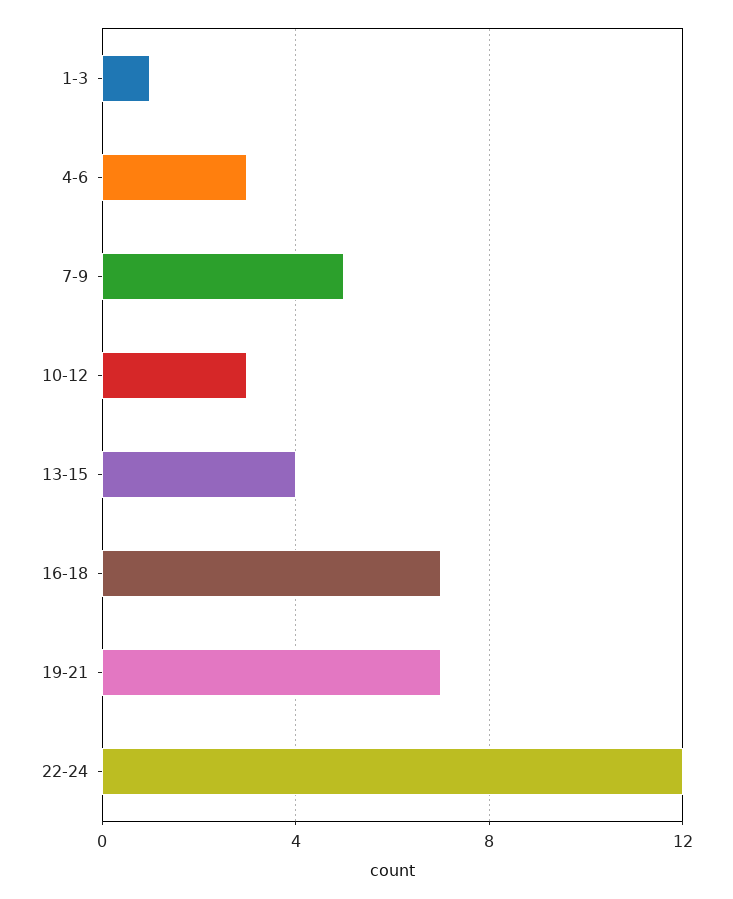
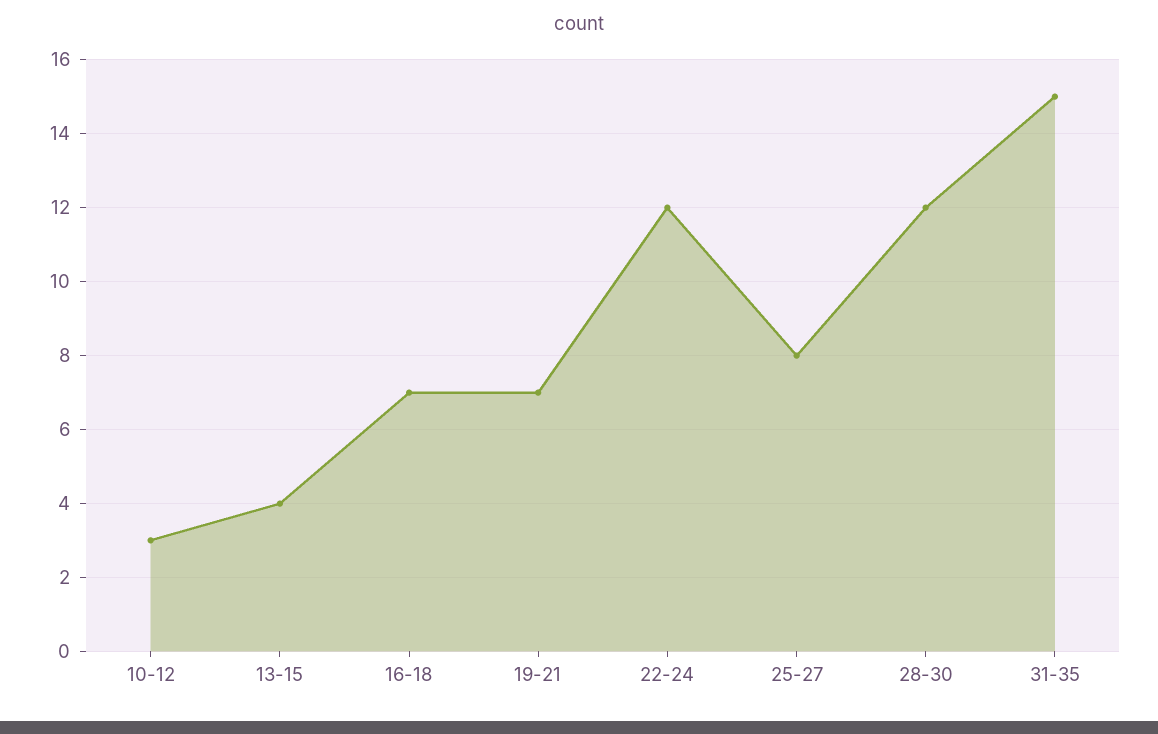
1-3: 1 -> none
4-6: 3 -> none
7-9: 5 -> none
25-27: none -> 8
28-30: none -> 12
31-35: none -> 15

